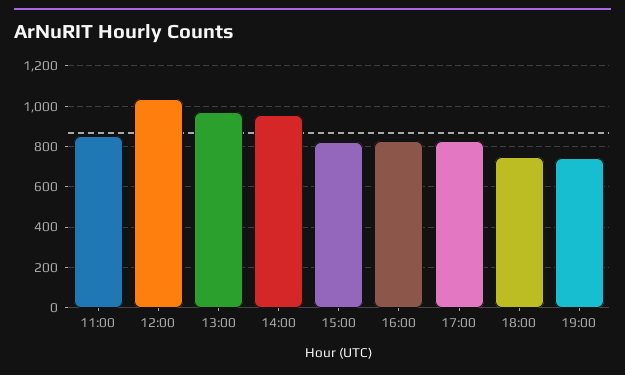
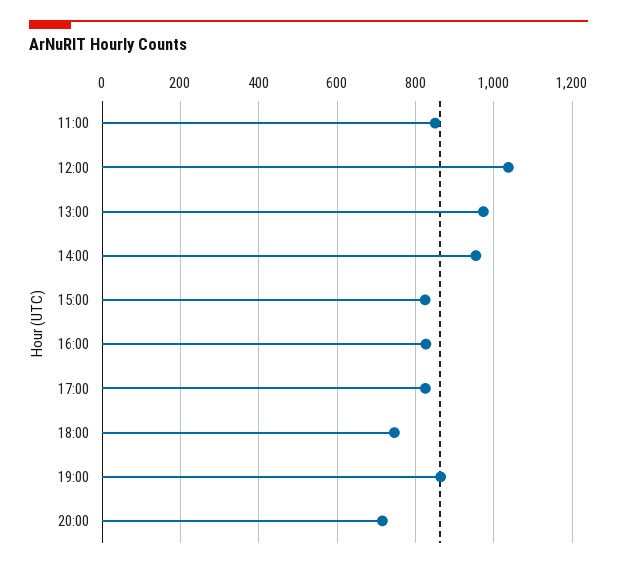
19:00: 750 -> 860
20:00: none -> 720

